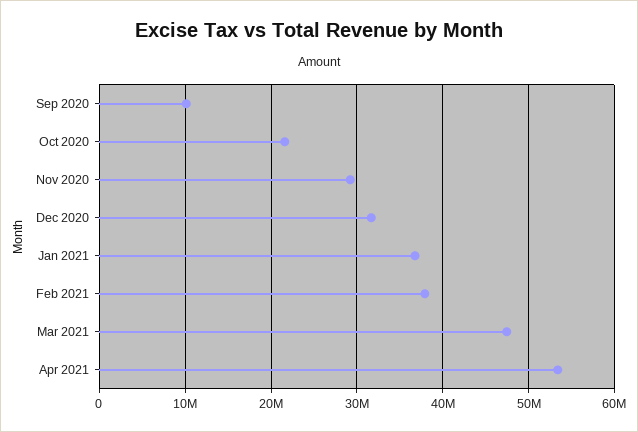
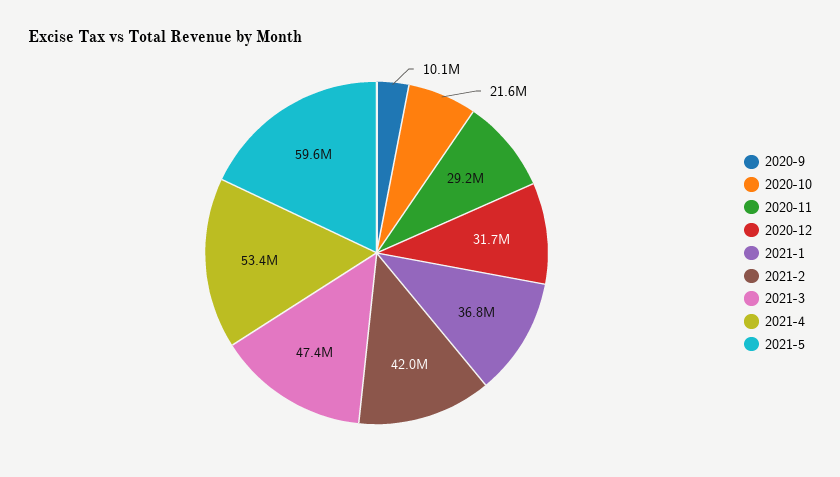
Feb 2021: 38000000 -> 42000000
2021-5: none -> 59600000

